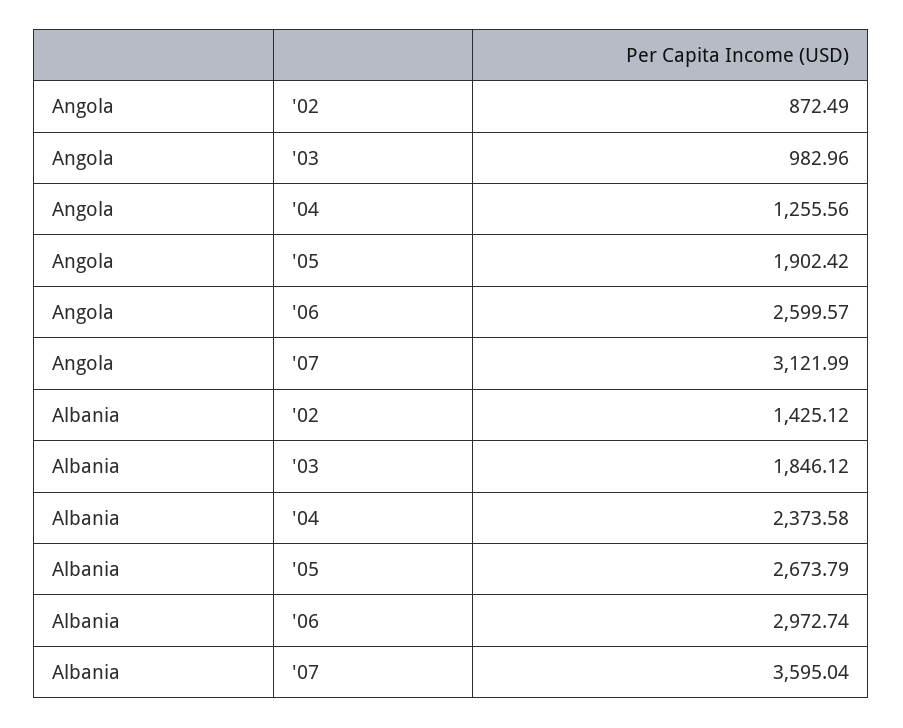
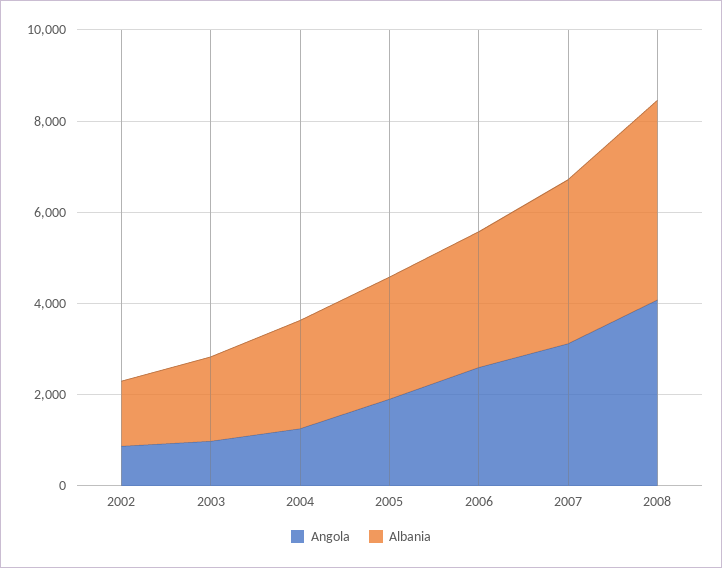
Angola, 2008: none -> 4000
Albania, 2008: none -> 4500

